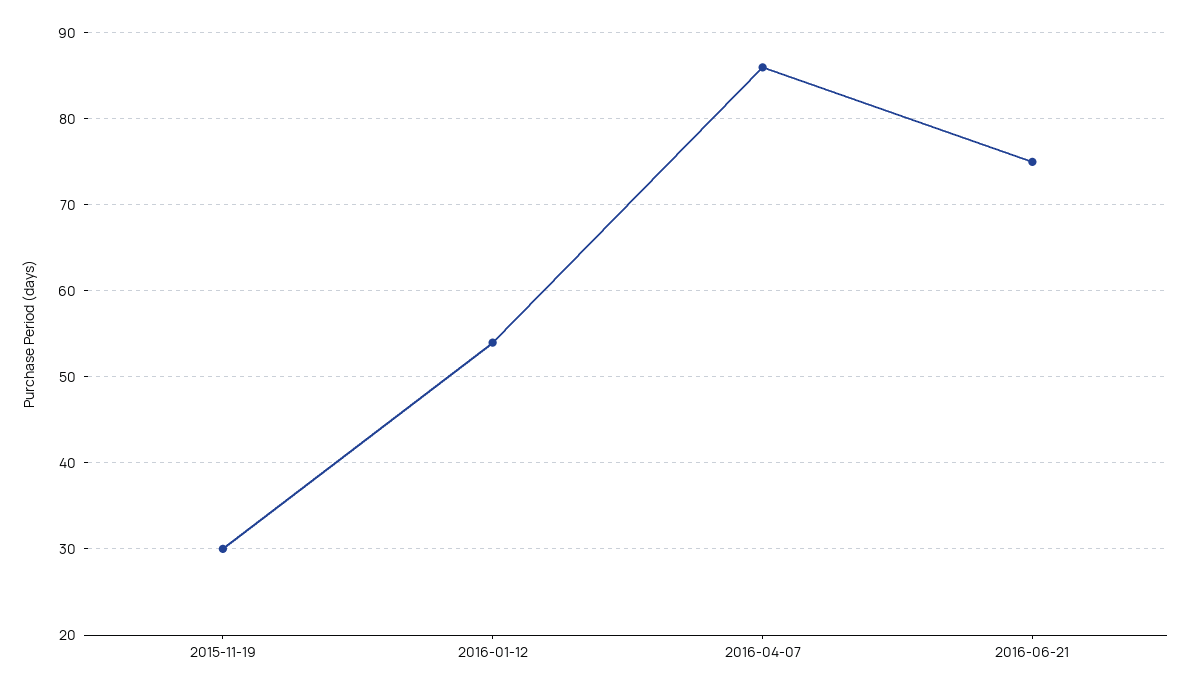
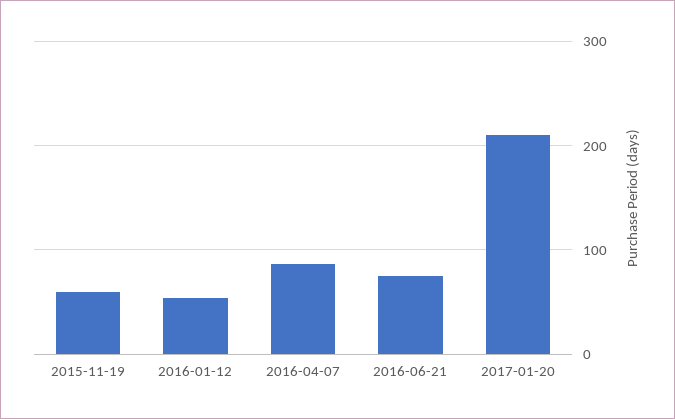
2015-11-19: 30 -> 60
2017-01-20: none -> 210

